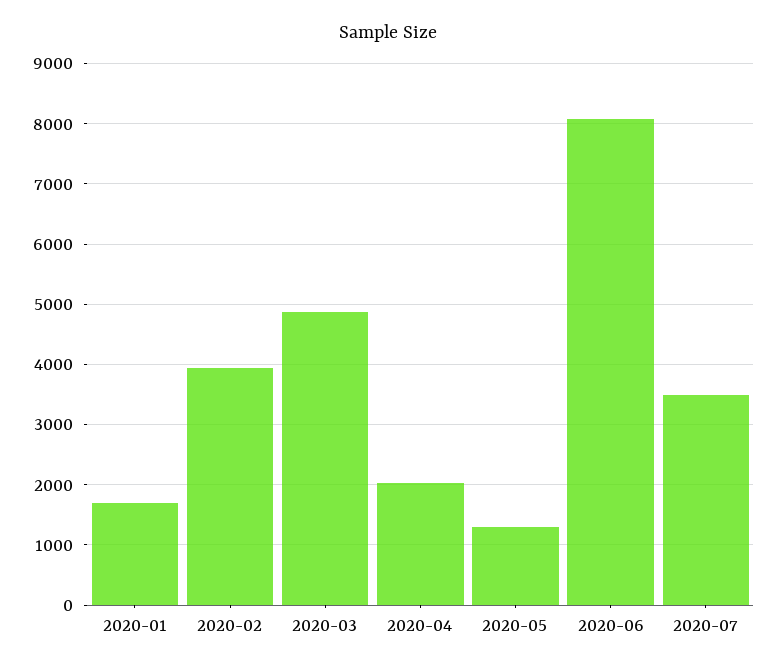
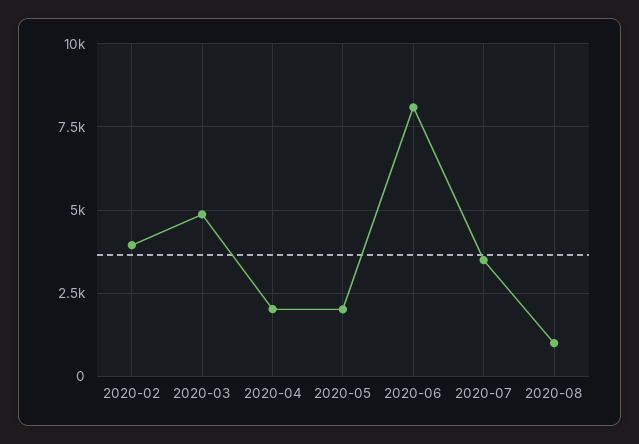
2020-01: 1700 -> none
2020-05: 1300 -> 2000
2020-08: none -> 1000

